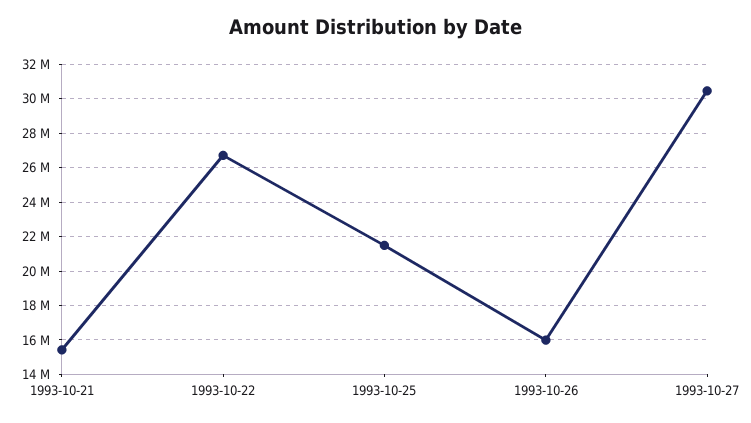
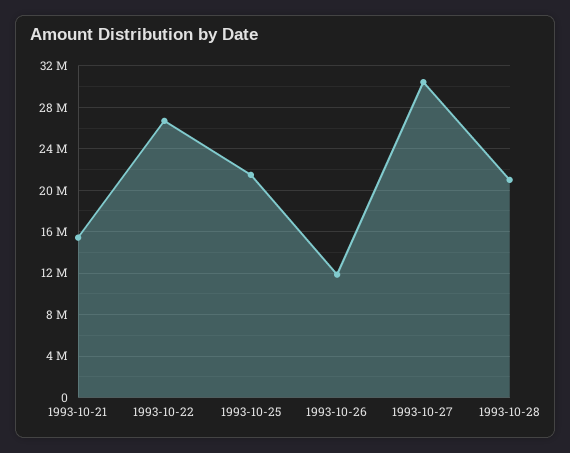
1993-10-26: 16000000 -> 12000000
1993-10-28: none -> 21000000

